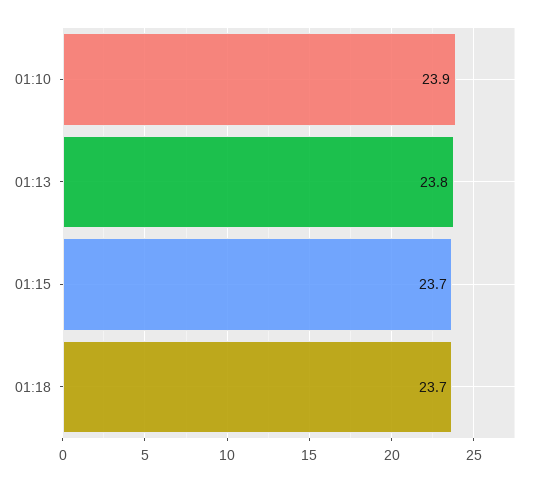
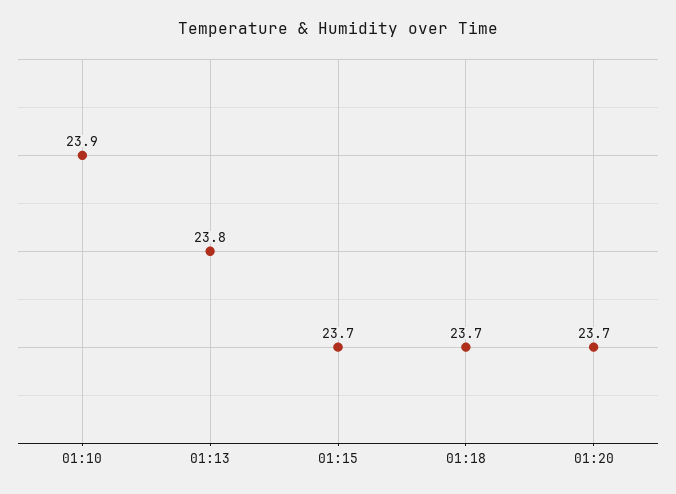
01:20: none -> 23.7

